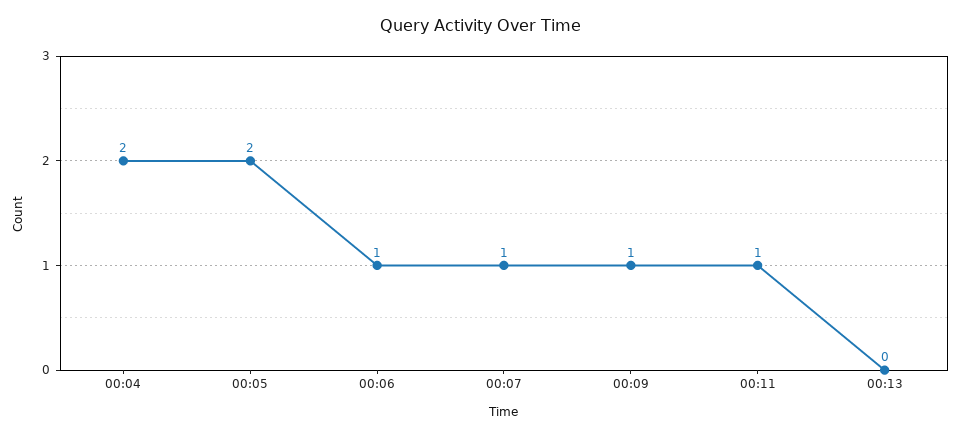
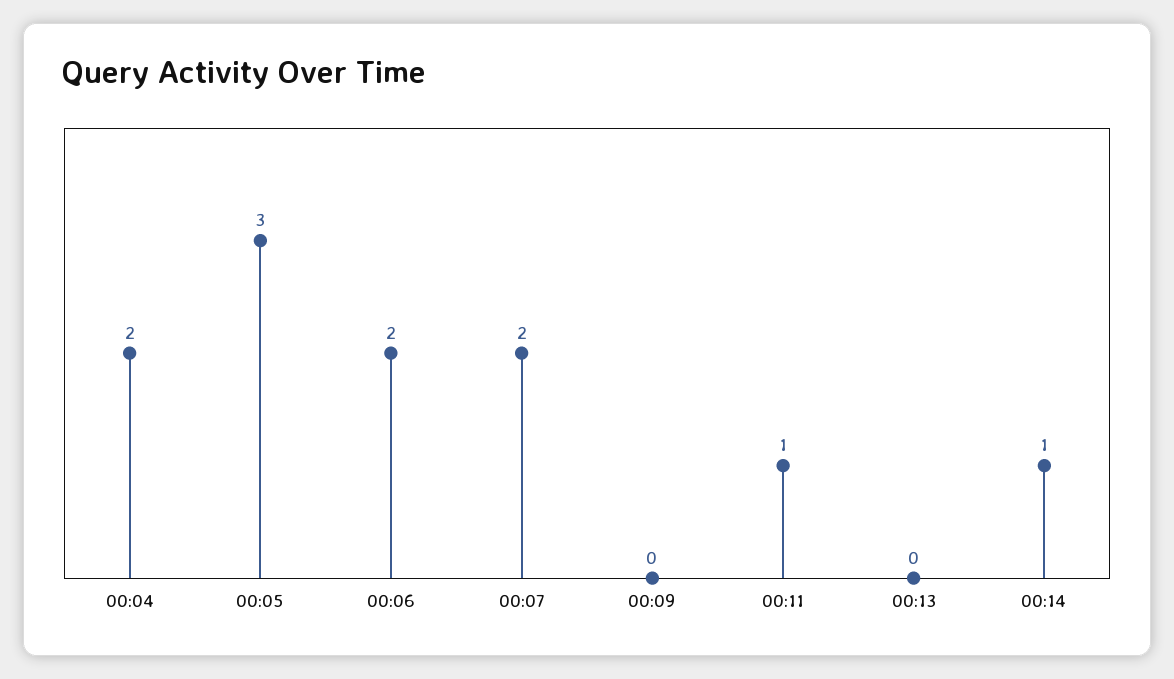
00:05: 2 -> 3
00:06: 1 -> 2
00:07: 1 -> 2
00:09: 1 -> 0
00:14: none -> 1

